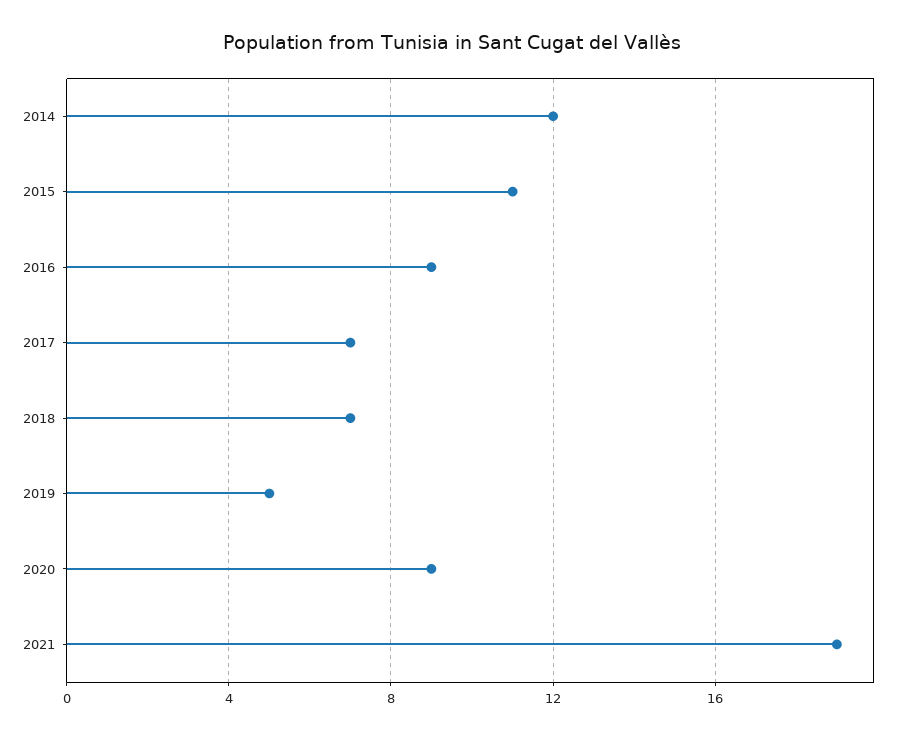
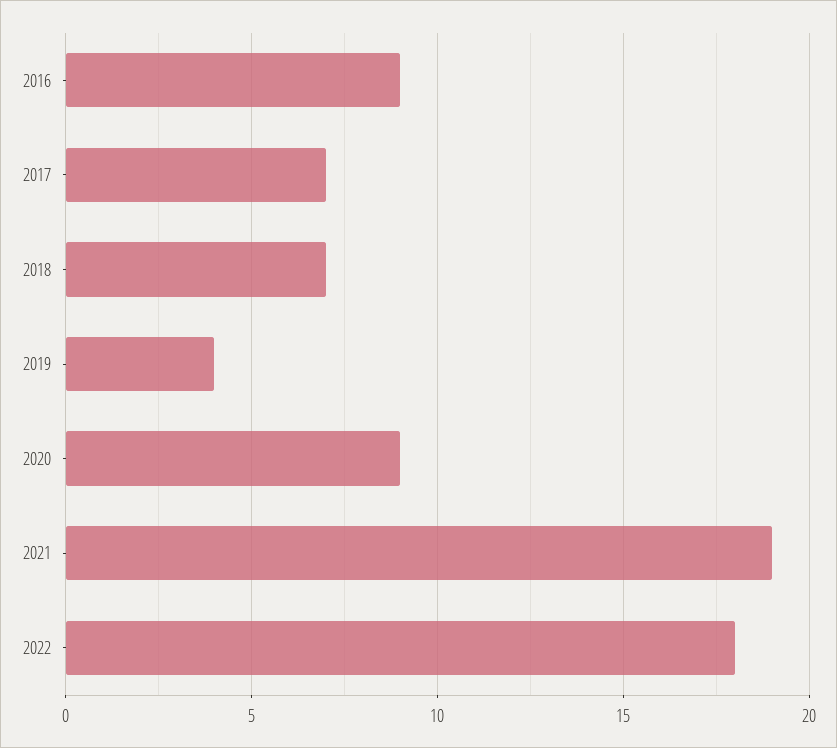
2014: 12 -> none
2015: 11 -> none
2019: 5 -> 4
2022: none -> 18

